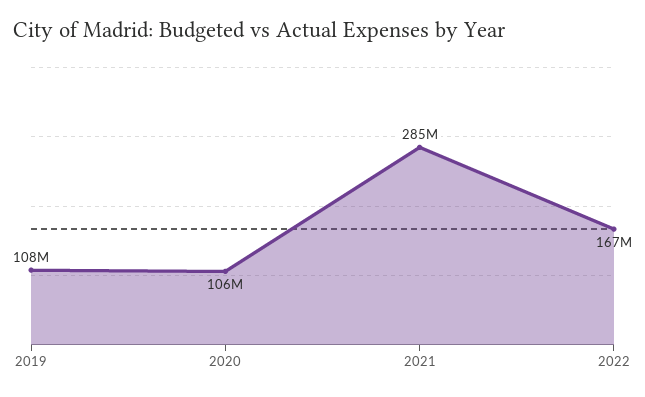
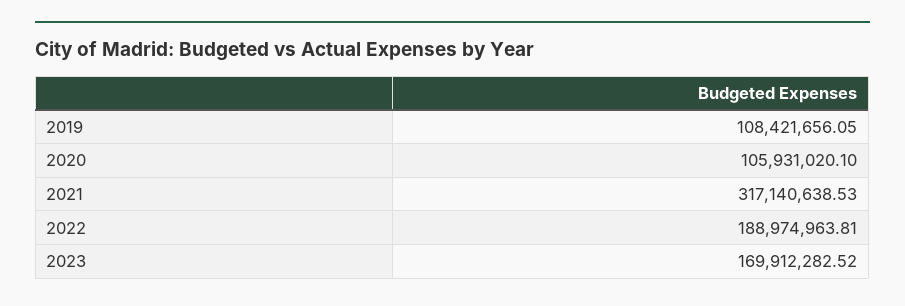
2021: 285000000 -> 317140638.53
2022: 167000000 -> 188974963.81
2023: none -> 169912282.52

